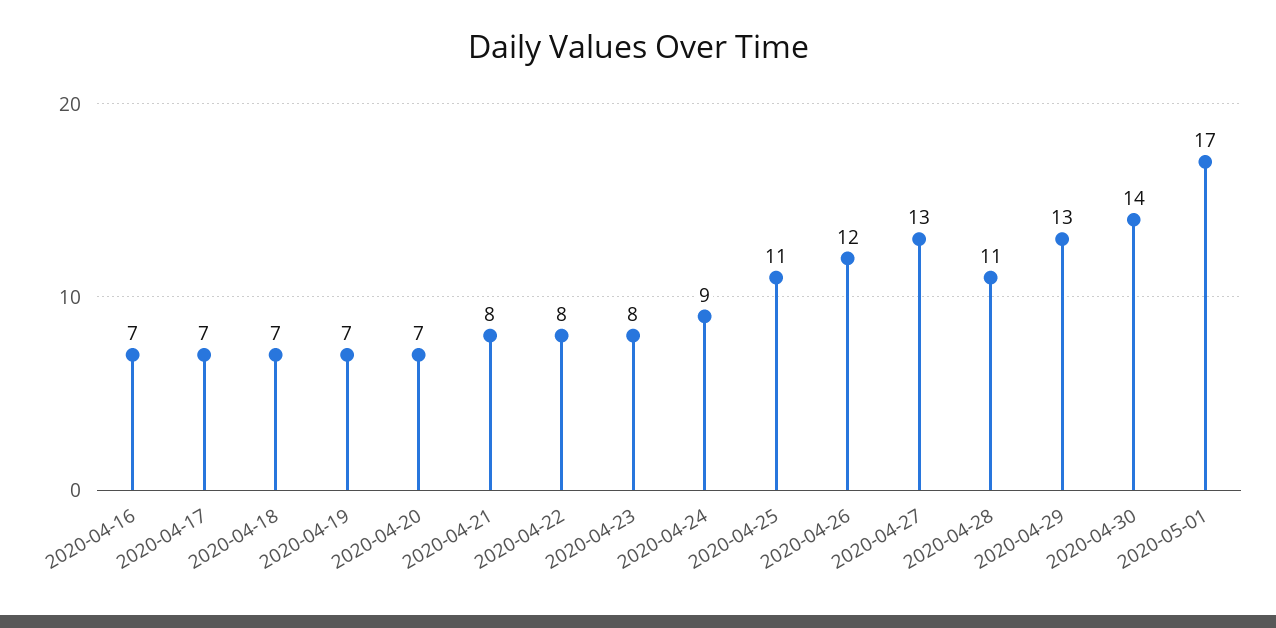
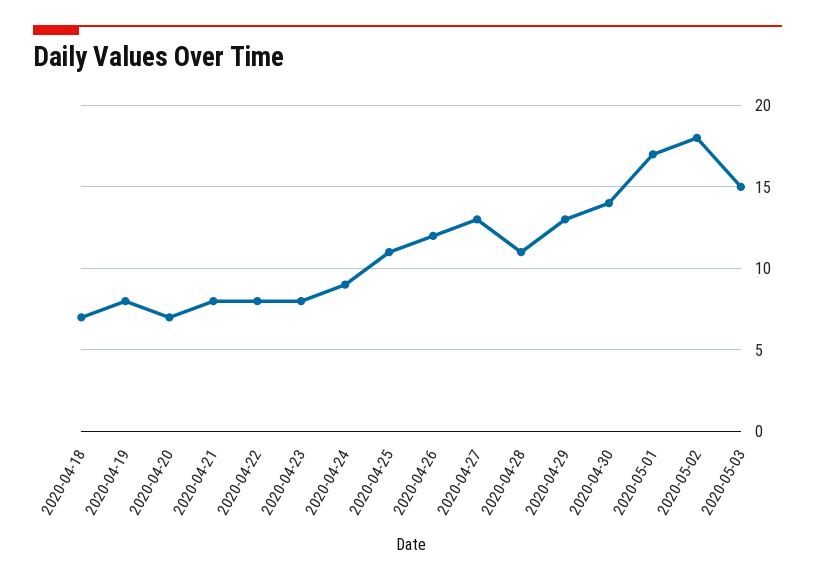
2020-04-16: 7 -> none
2020-04-17: 7 -> none
2020-04-19: 7 -> 8
2020-05-02: none -> 18
2020-05-03: none -> 15

